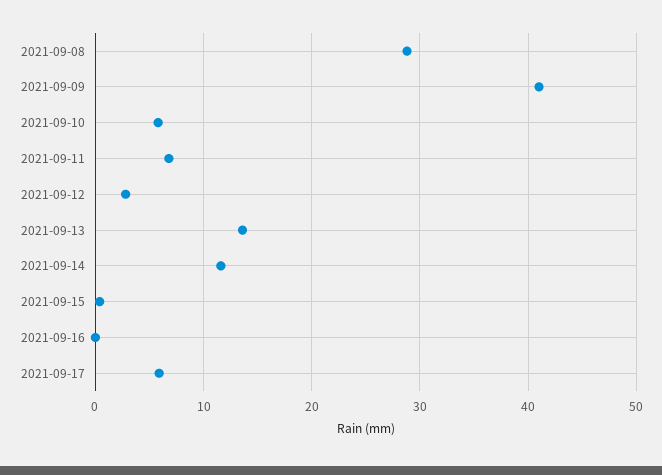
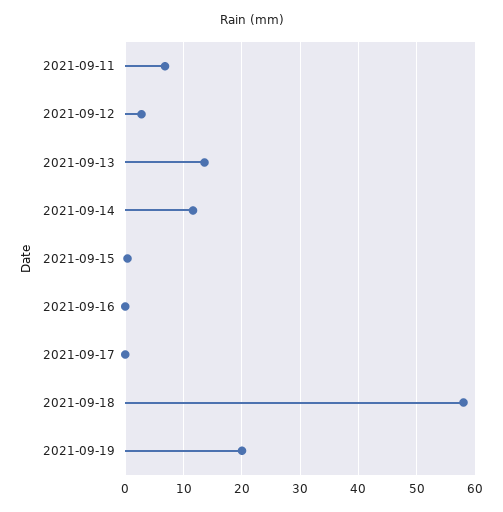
2021-09-08: 29 -> none
2021-09-09: 41 -> none
2021-09-10: 6 -> none
2021-09-17: 6 -> 0
2021-09-18: none -> 58
2021-09-19: none -> 20

